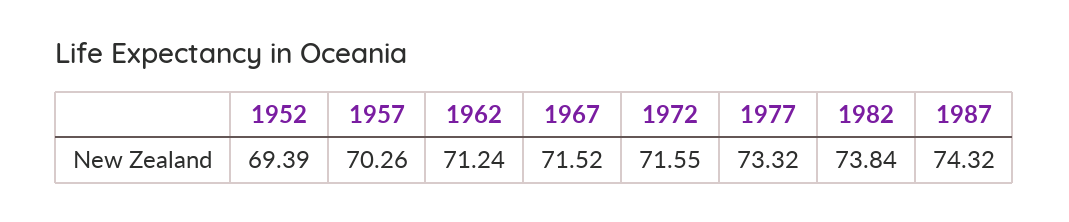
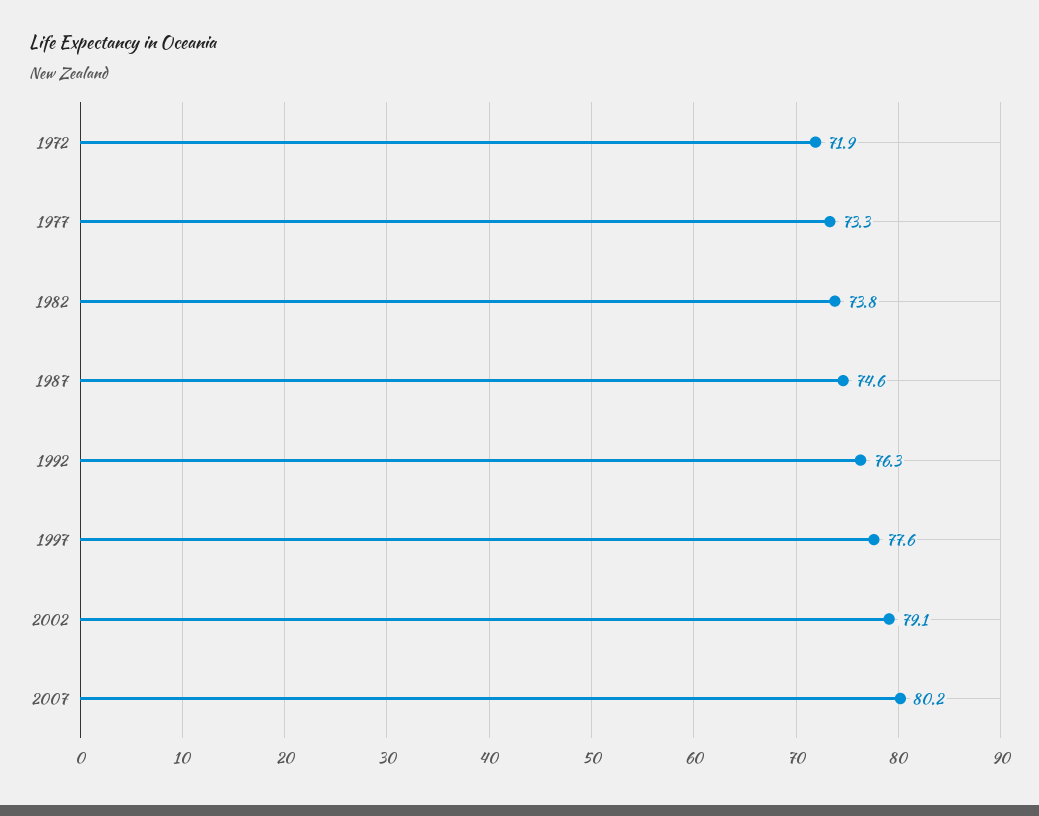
1952: 69.39 -> none
1957: 70.26 -> none
1962: 71.24 -> none
1967: 71.52 -> none
1972: 71.55 -> 71.9
1987: 74.32 -> 74.6
1992: none -> 76.3
1997: none -> 77.6
2002: none -> 79.1
2007: none -> 80.2

